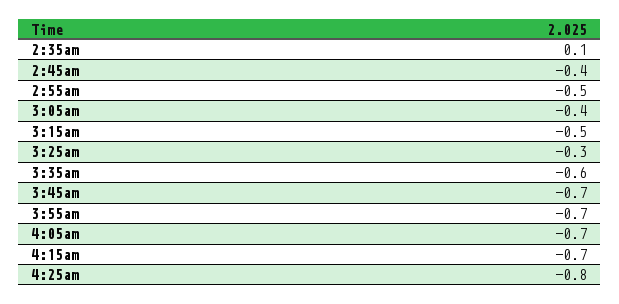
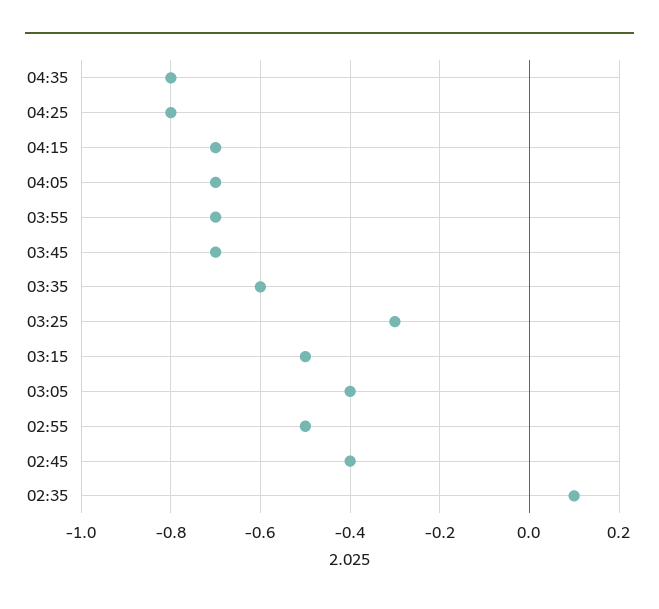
04:35: none -> -0.8

